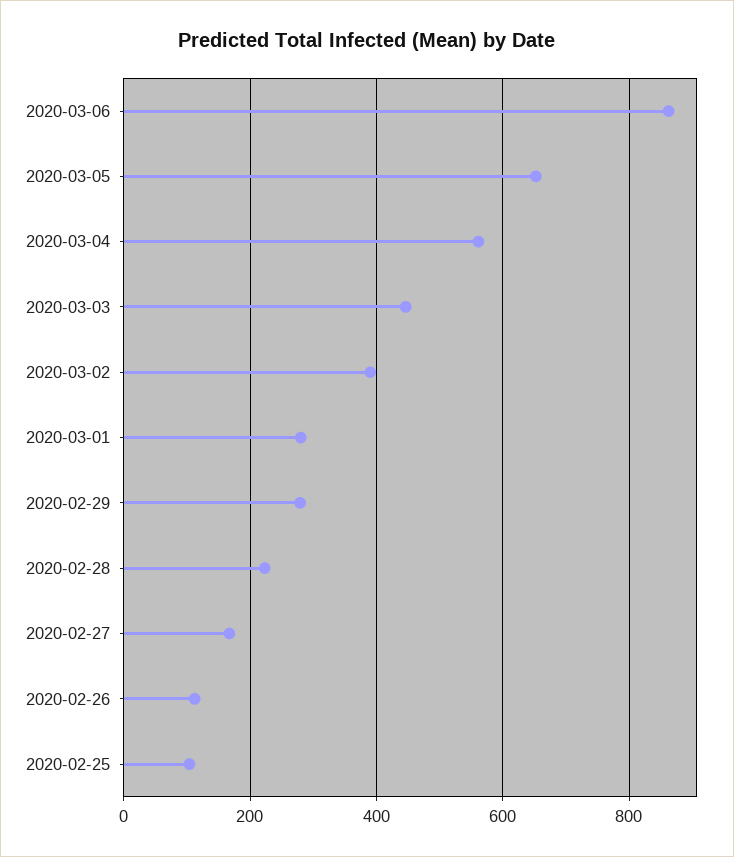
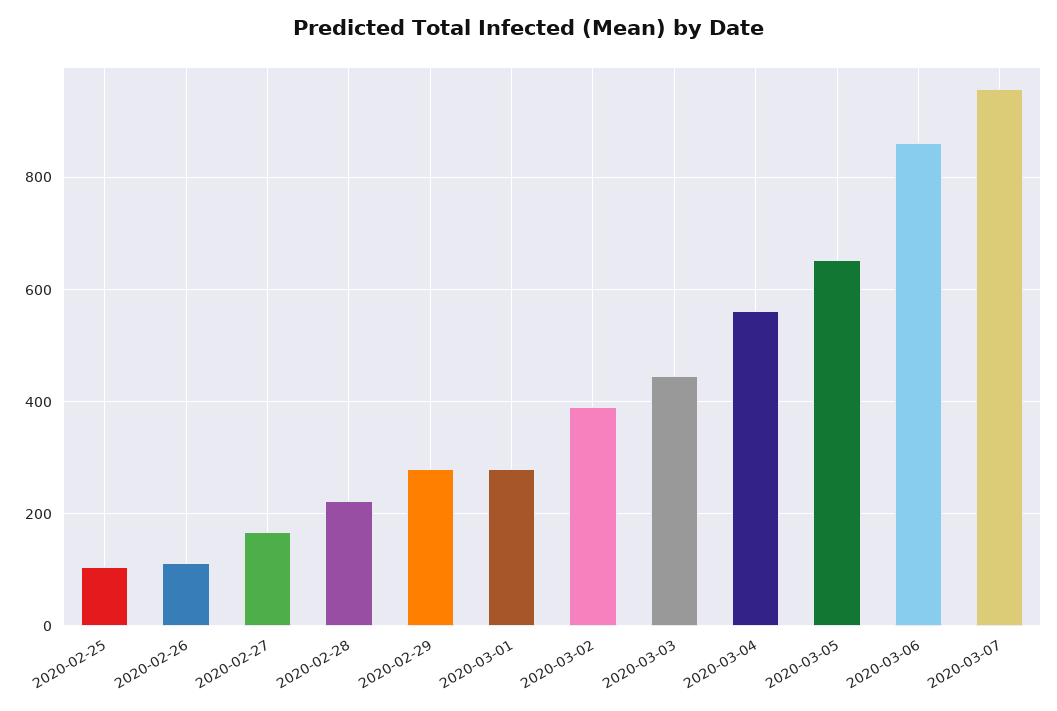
2020-03-07: none -> 960

